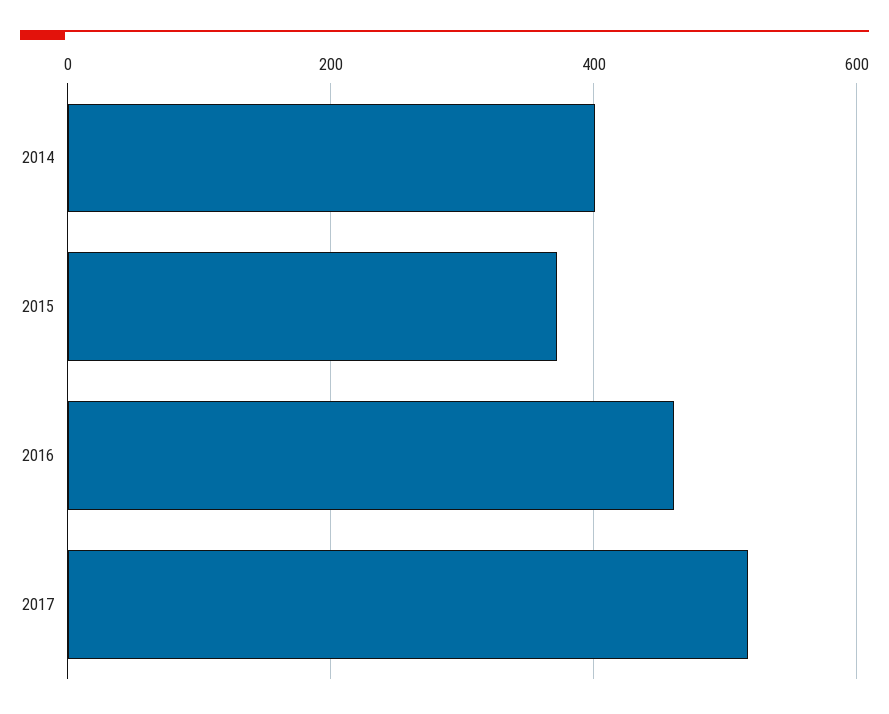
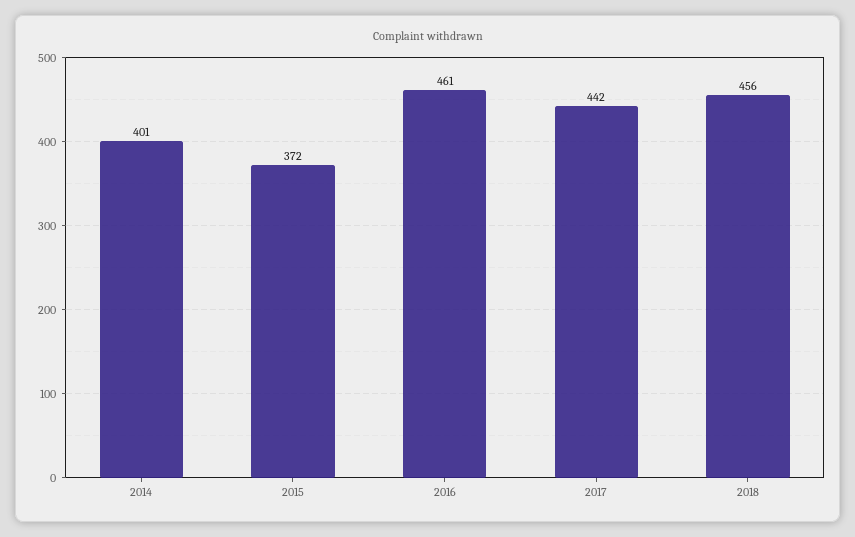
2017: 520 -> 442
2018: none -> 456

